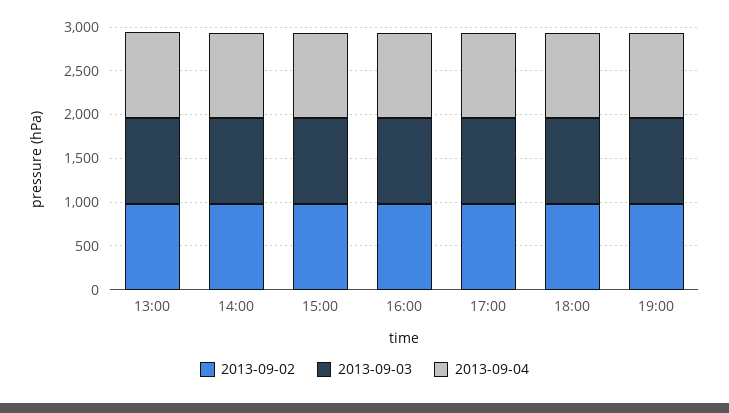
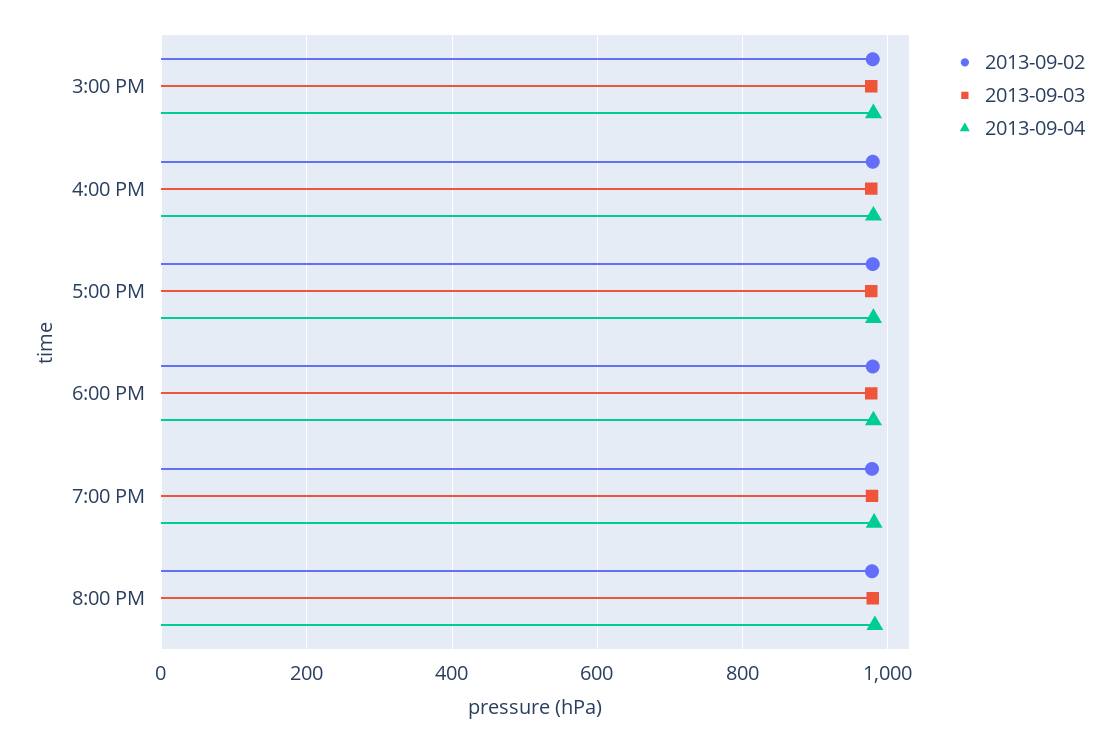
2013-09-02, 13:00: 1000 -> none
2013-09-03, 13:00: 1000 -> none
2013-09-04, 13:00: 1000 -> none
2013-09-02, 14:00: 1000 -> none
2013-09-03, 14:00: 1000 -> none
2013-09-04, 14:00: 1000 -> none
2013-09-02, 8:00 PM: none -> 980
2013-09-03, 8:00 PM: none -> 980
2013-09-04, 8:00 PM: none -> 980

